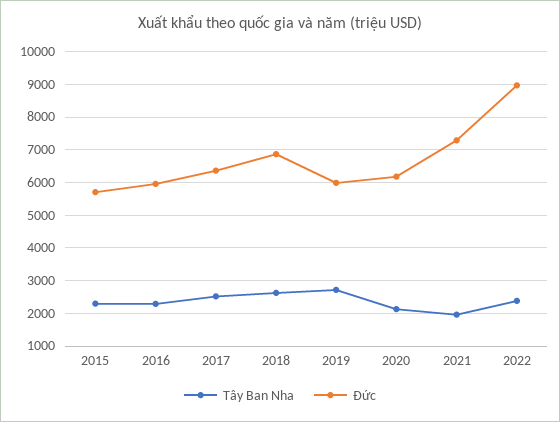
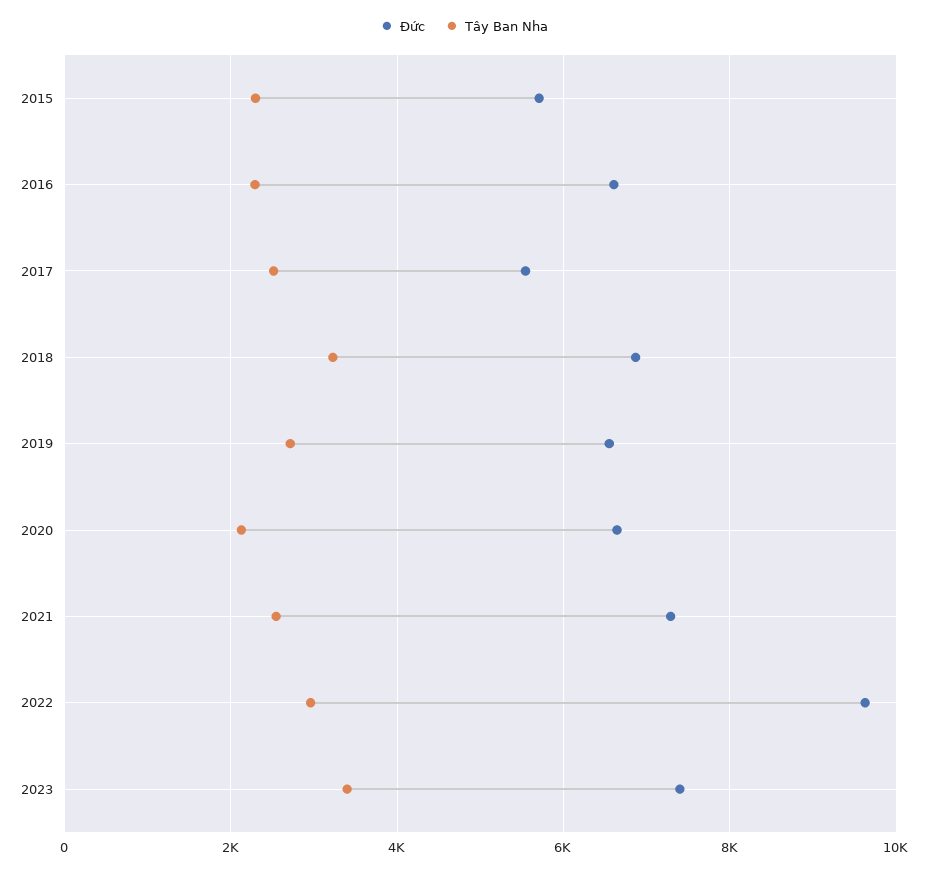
Đức, 2016: 6000 -> 6600
Đức, 2017: 6400 -> 5600
Tây Ban Nha, 2018: 2600 -> 3200
Đức, 2019: 6000 -> 6600
Đức, 2020: 6200 -> 6600
Tây Ban Nha, 2021: 2000 -> 2600
Tây Ban Nha, 2022: 2400 -> 3000
Đức, 2022: 9000 -> 9600
Đức, 2023: none -> 7400
Tây Ban Nha, 2023: none -> 3400

